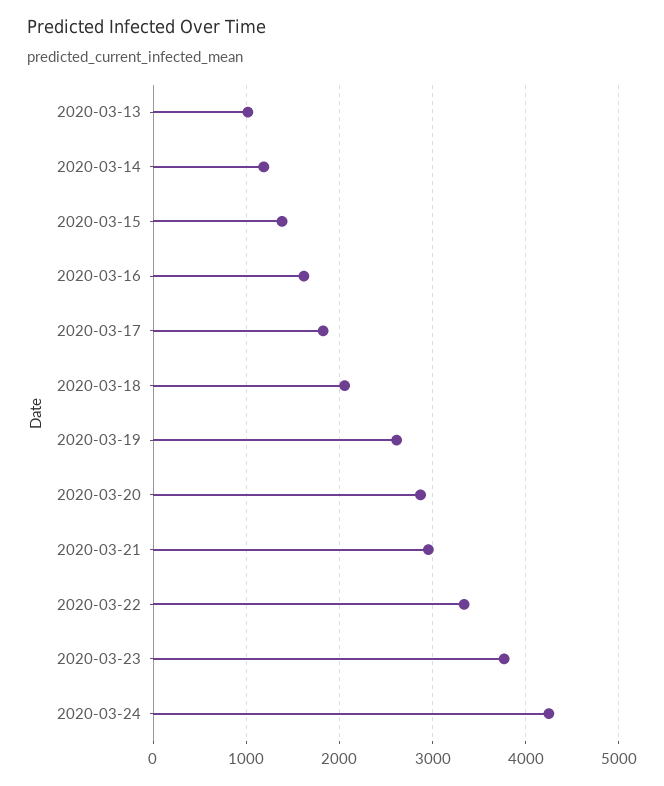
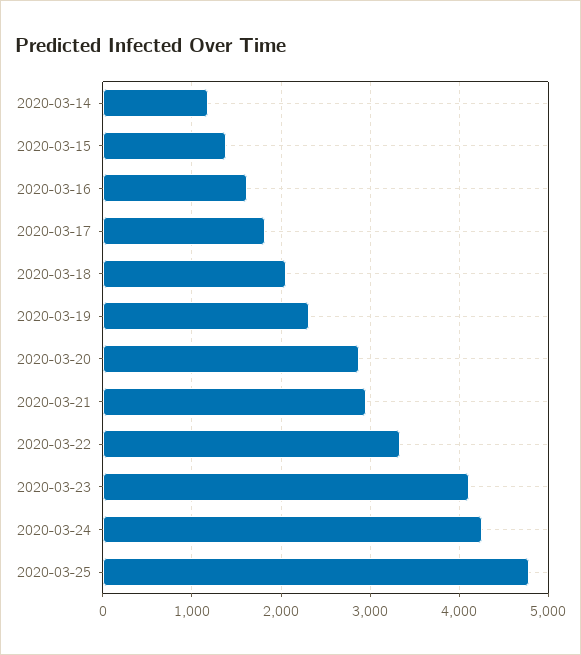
2020-03-13: 1000 -> none
2020-03-19: 2600 -> 2300
2020-03-23: 3800 -> 4100
2020-03-25: none -> 4800

